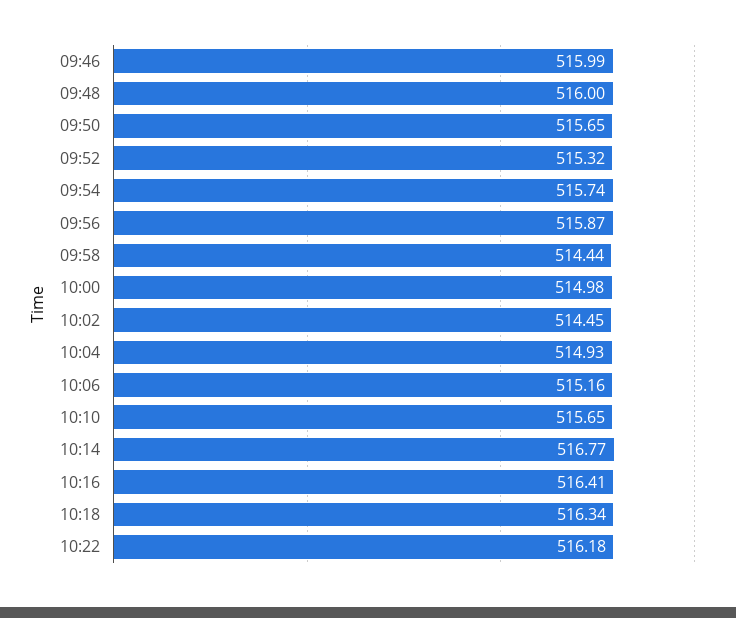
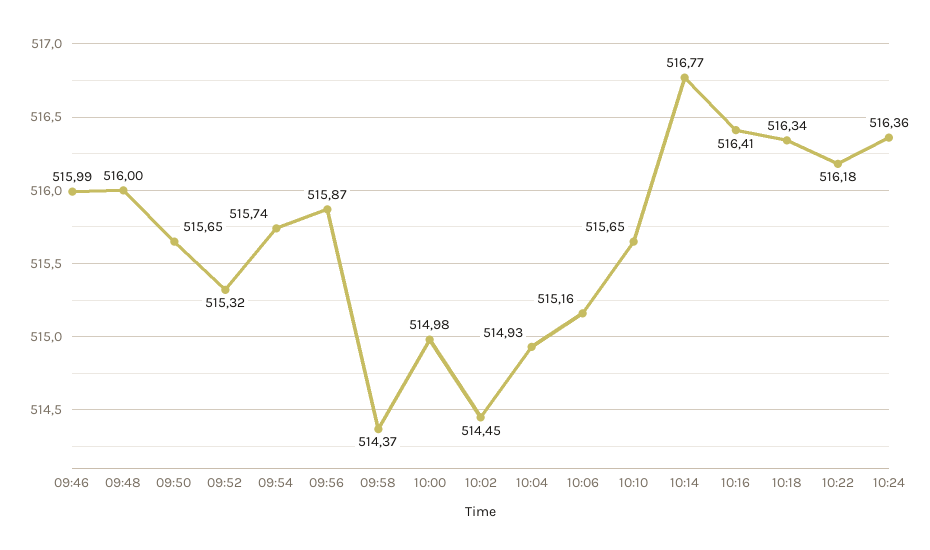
09:58: 514.44 -> 514.37
10:24: none -> 516.36

